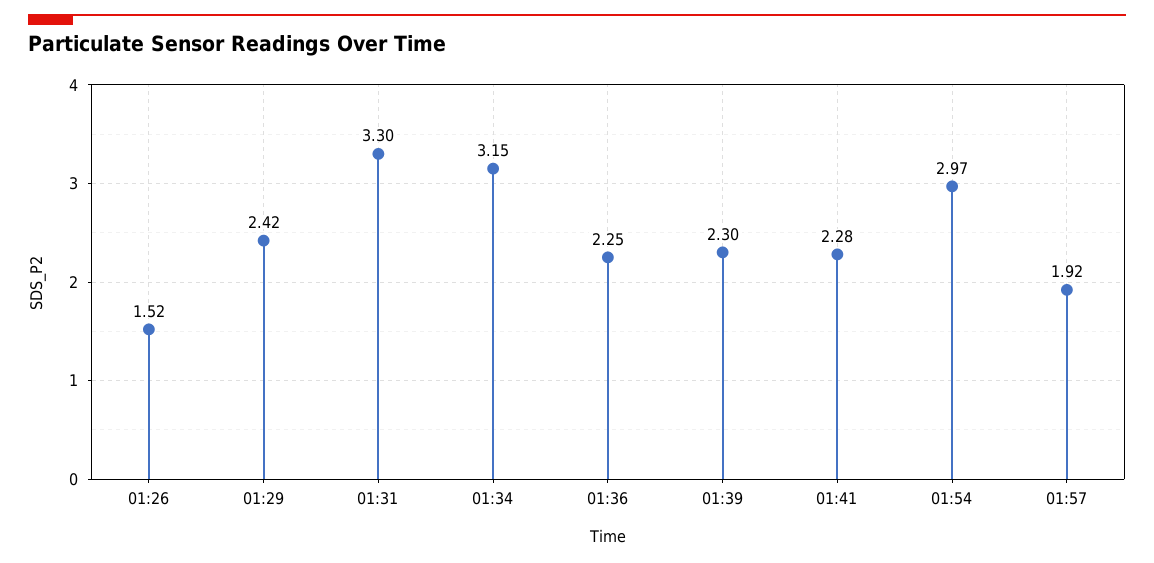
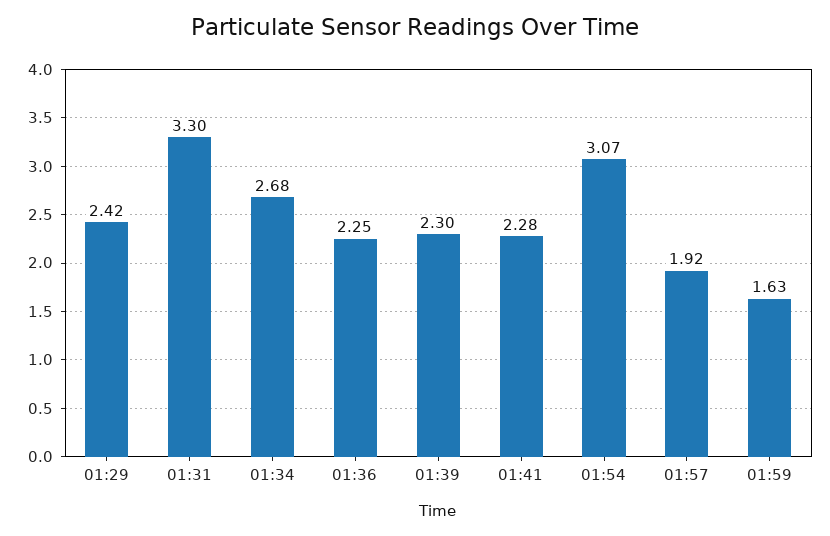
01:26: 1.52 -> none
01:34: 3.15 -> 2.68
01:54: 2.97 -> 3.07
01:59: none -> 1.63

